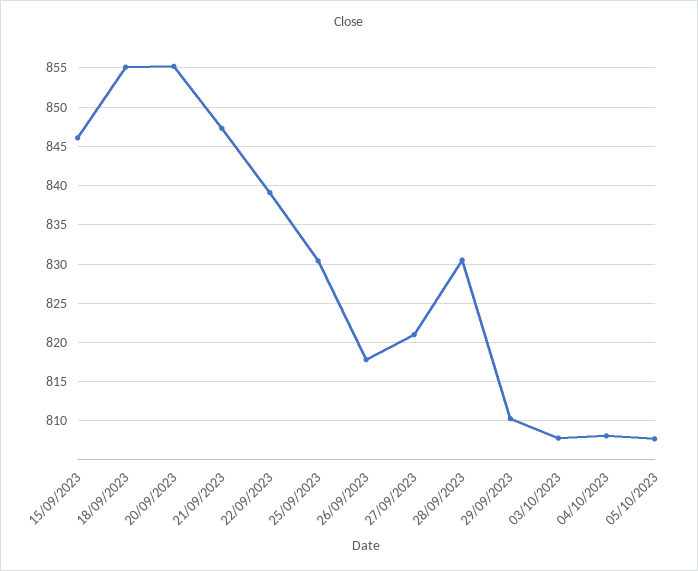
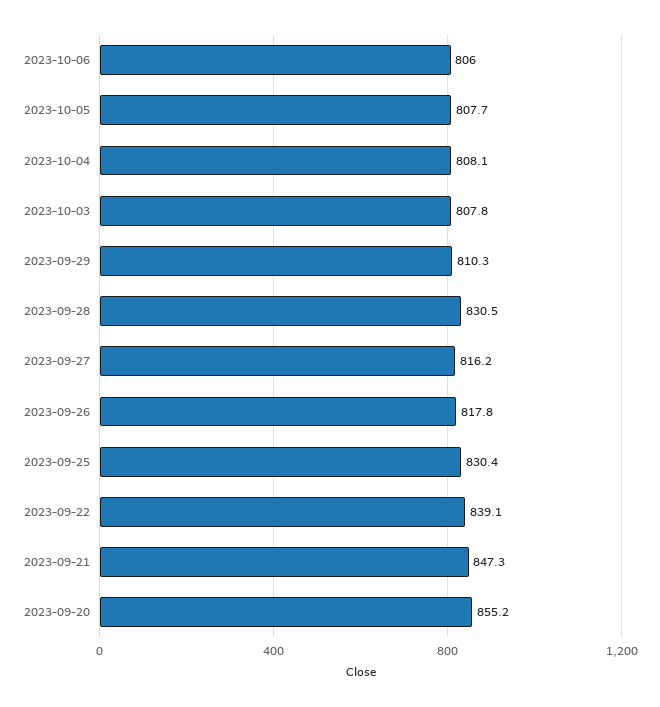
15/09/2023: 846 -> none
18/09/2023: 855 -> none
27/09/2023: 821 -> 816.2
2023-10-06: none -> 806

